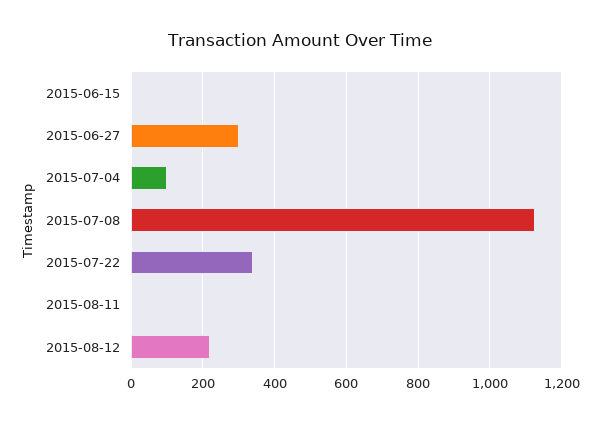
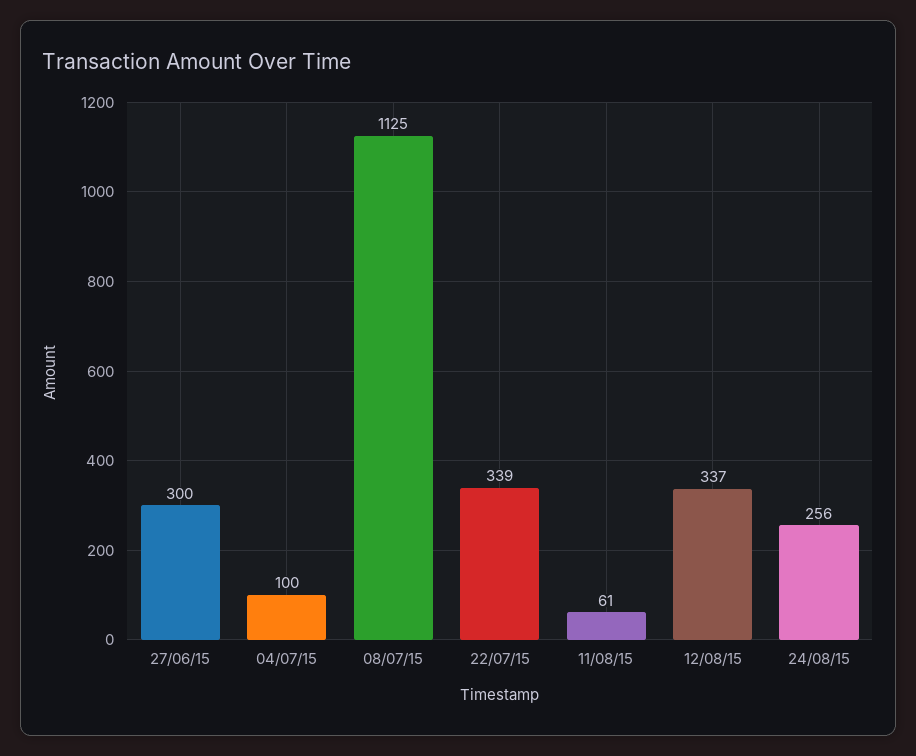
2015-06-15: 0 -> none
2015-08-11: 0 -> 61
2015-08-12: 220 -> 337
24/08/15: none -> 256

